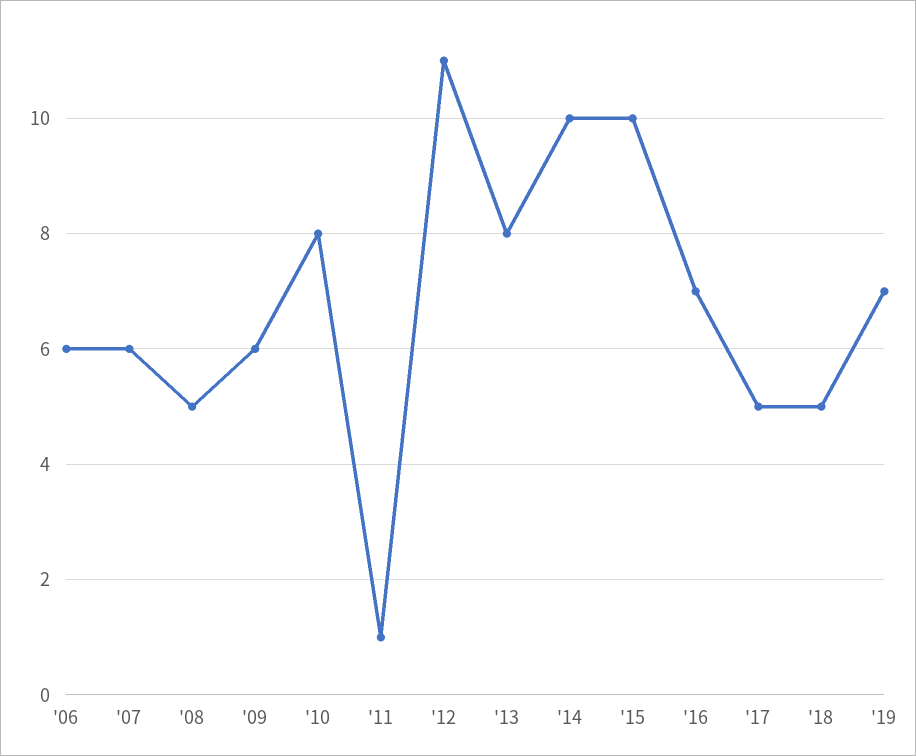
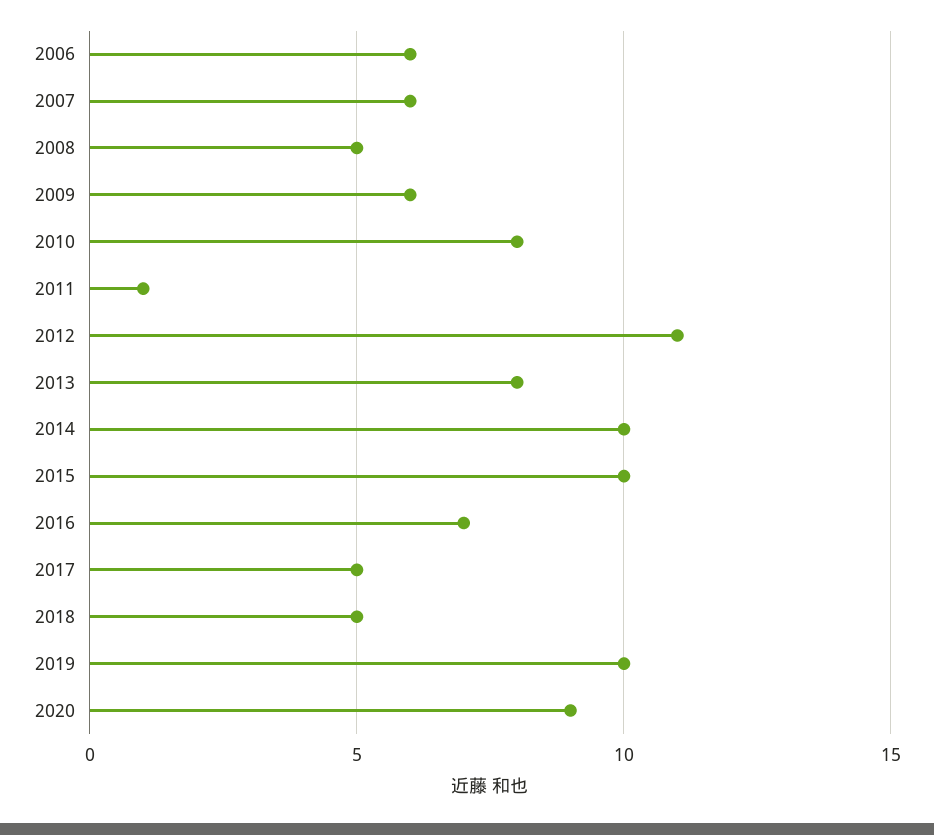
'19: 7 -> 10
2020: none -> 9

